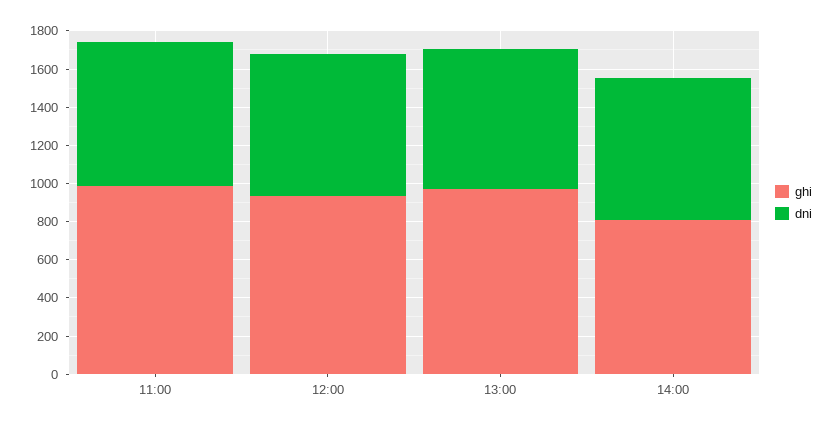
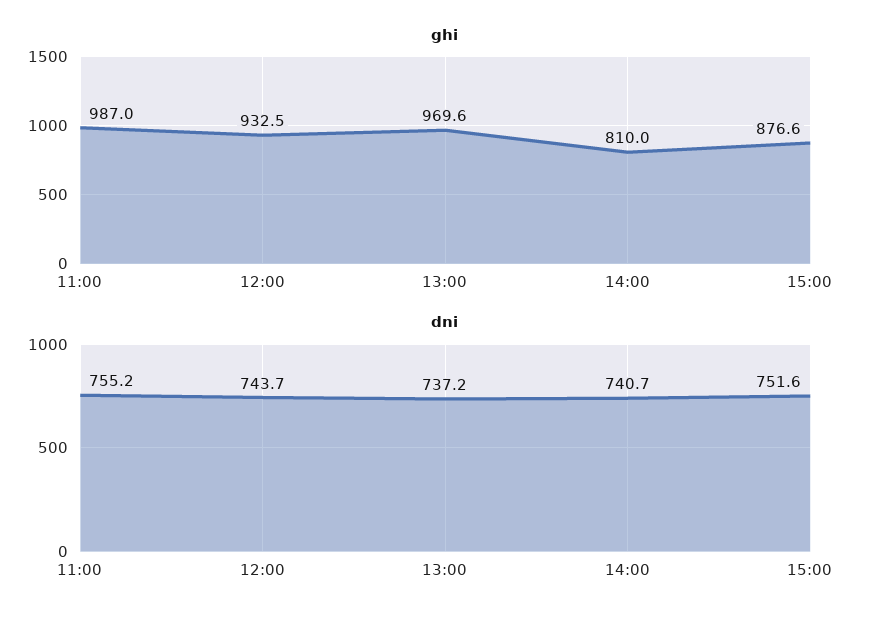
ghi, 15:00: none -> 876.6
dni, 15:00: none -> 751.6

